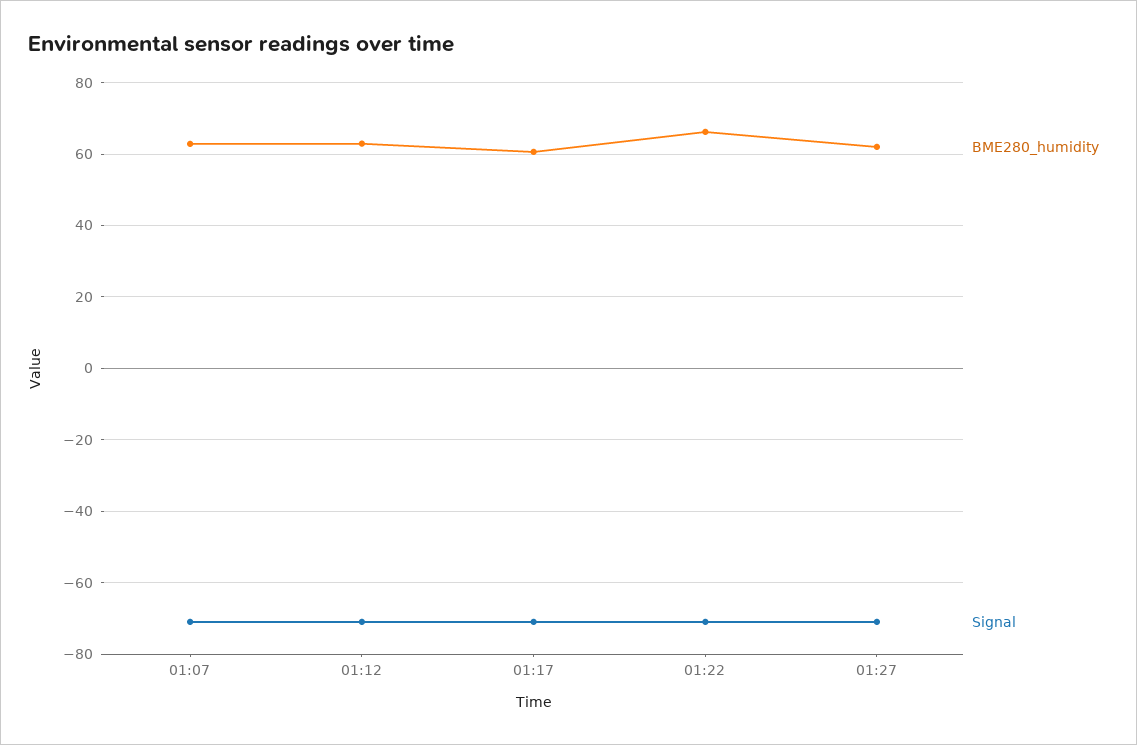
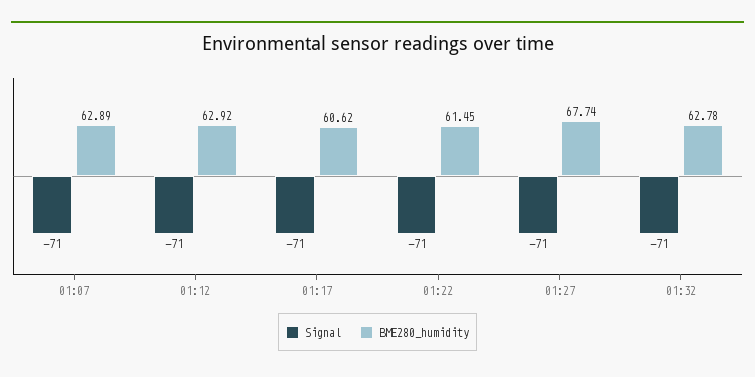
BME280_humidity, 01:22: 66 -> 61.45
BME280_humidity, 01:27: 62 -> 67.74
Signal, 01:32: none -> -71
BME280_humidity, 01:32: none -> 62.78

